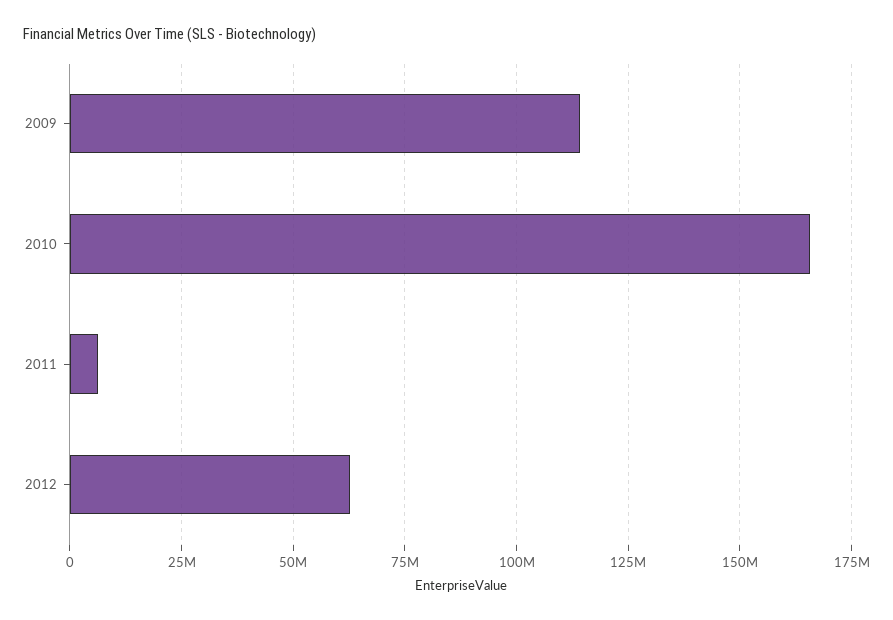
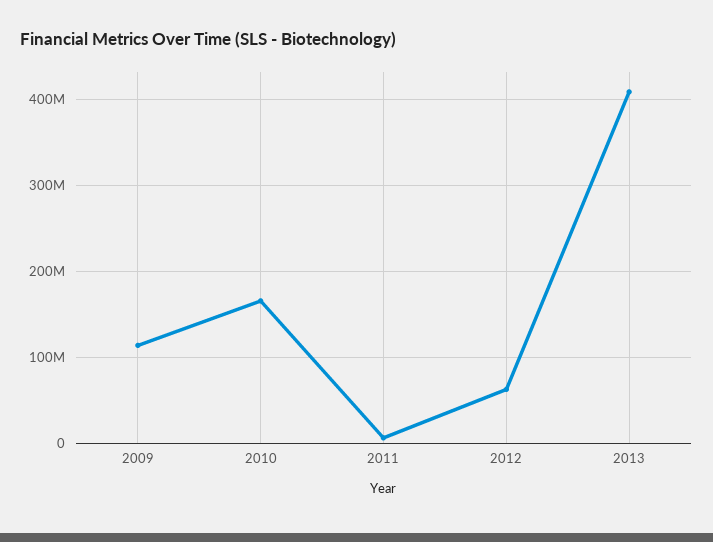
2013: none -> 410000000

